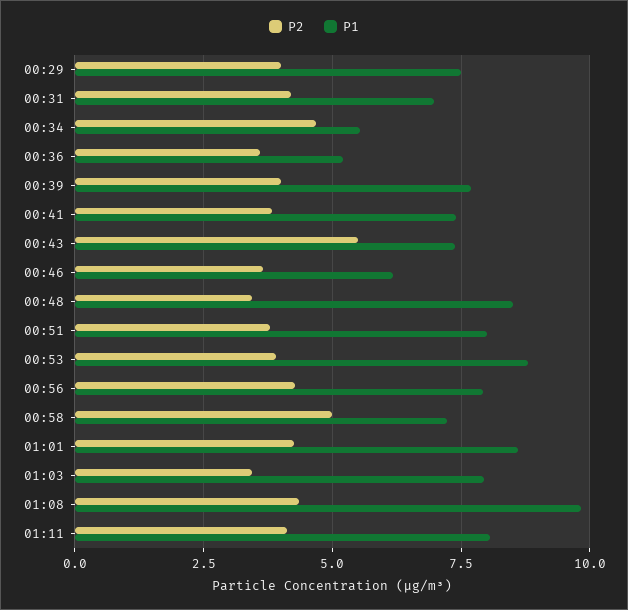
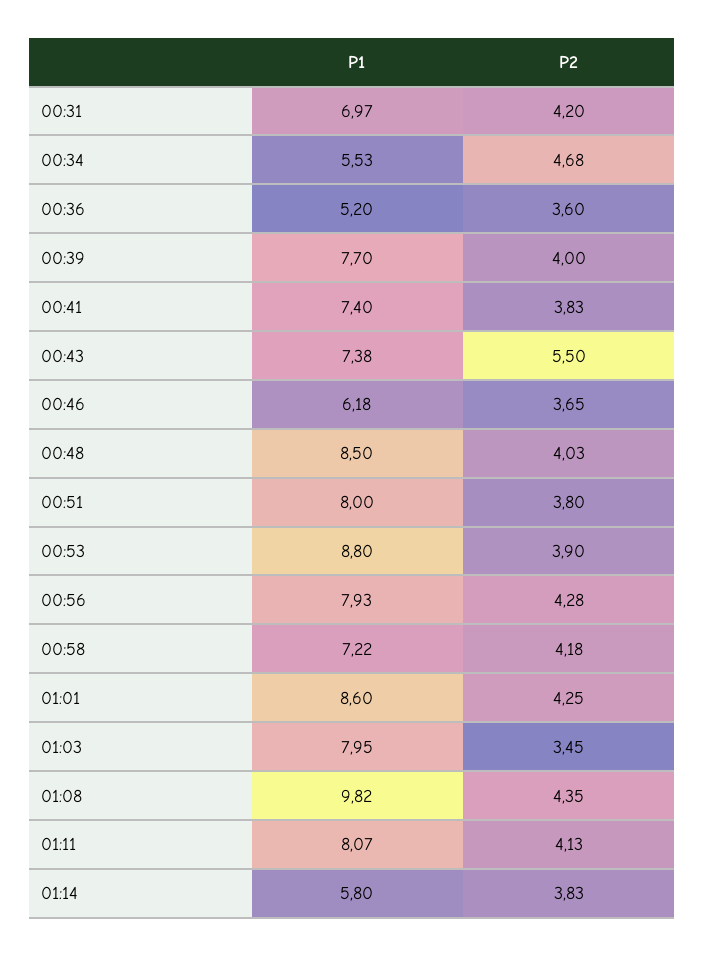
P2, 00:29: 4 -> none
P1, 00:29: 7.5 -> none
P2, 00:48: 3.5 -> 4.03
P2, 00:58: 5 -> 4.18
P1, 01:14: none -> 5.8
P2, 01:14: none -> 3.83

